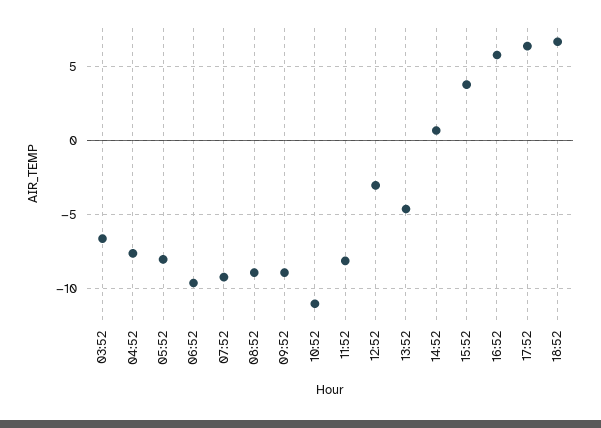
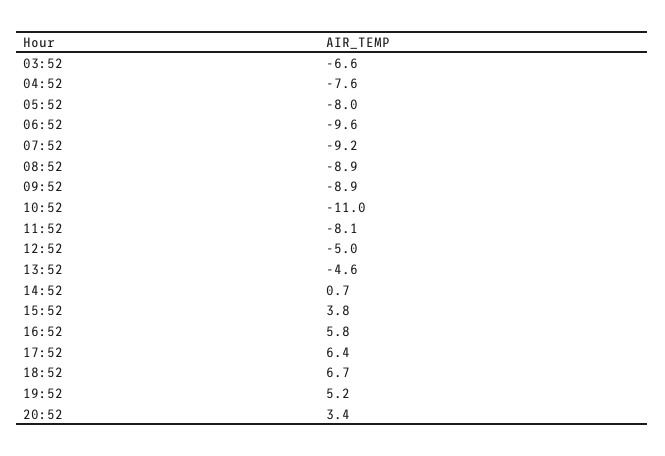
12:52: -3 -> -5
19:52: none -> 5.2
20:52: none -> 3.4

